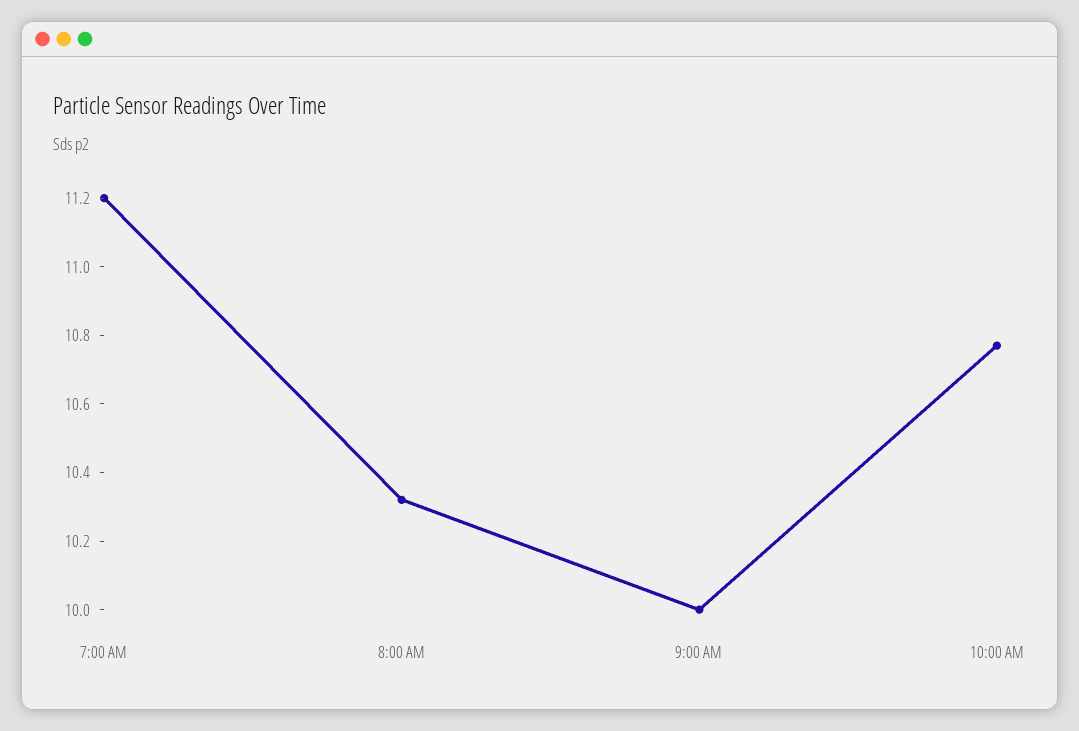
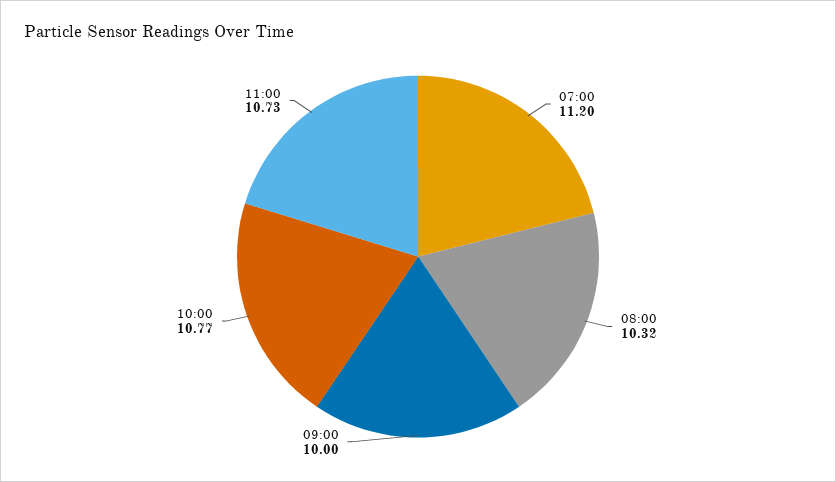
11:00: none -> 10.73

